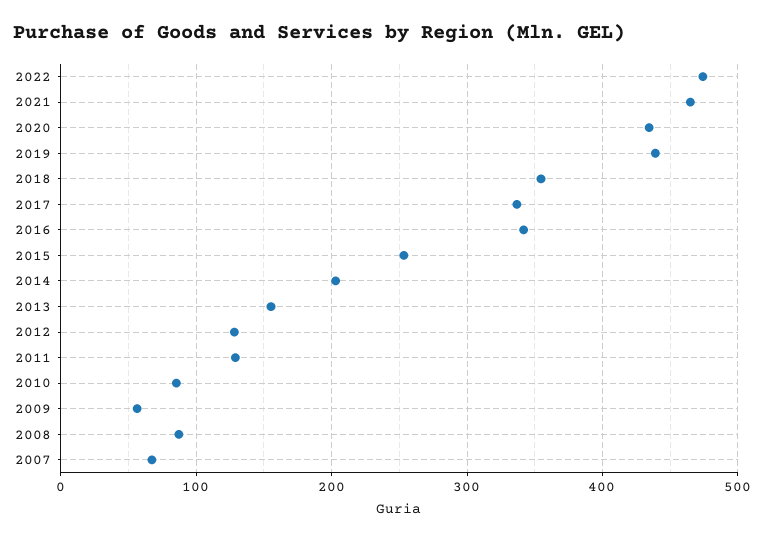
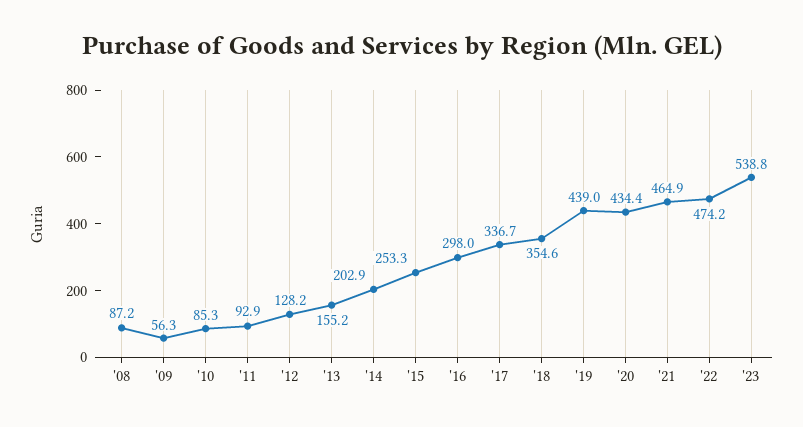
2016: 340 -> 298
2011: 130 -> 92.9
2007: 70 -> none
'23: none -> 538.8

